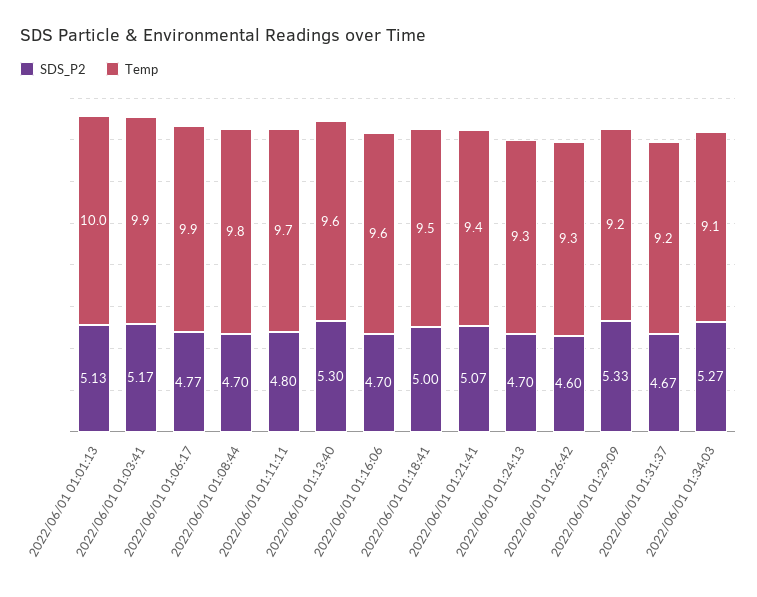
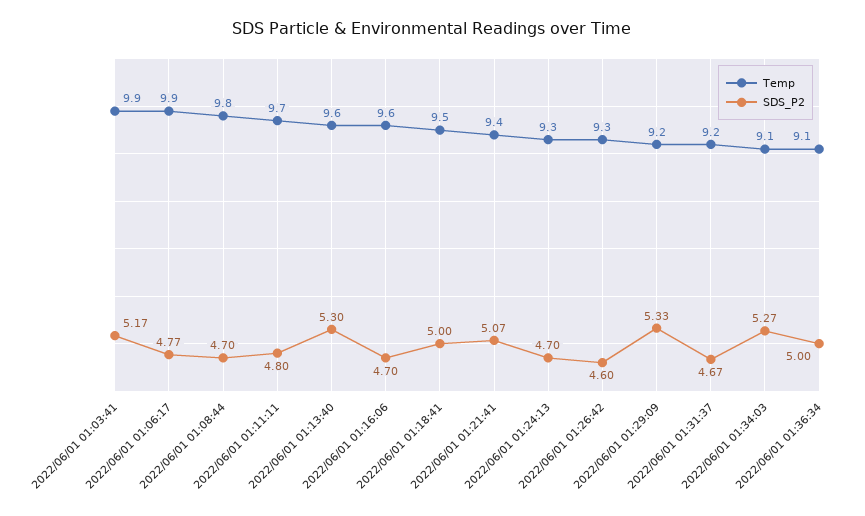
SDS_P2, 2022/06/01 01:01:13: 5.13 -> none
Temp, 2022/06/01 01:01:13: 10 -> none
Temp, 2022/06/01 01:36:34: none -> 9.1
SDS_P2, 2022/06/01 01:36:34: none -> 5

